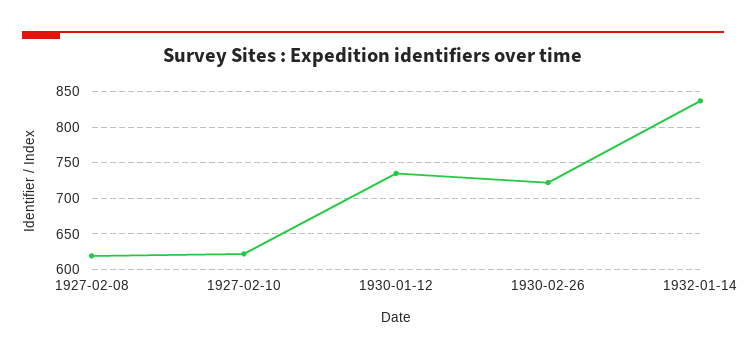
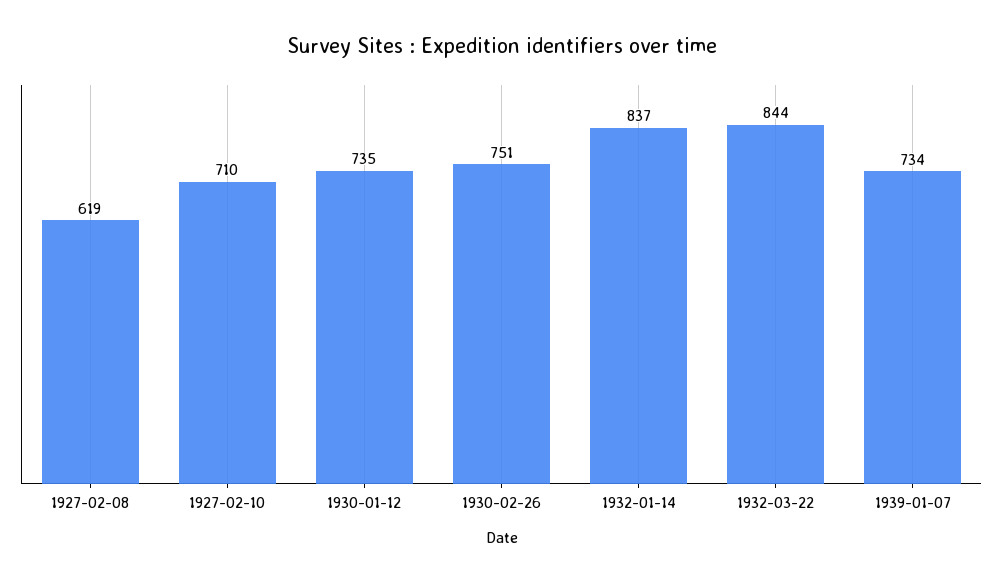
1927-02-10: 620 -> 710
1930-02-26: 720 -> 751
1932-03-22: none -> 844
1939-01-07: none -> 734

